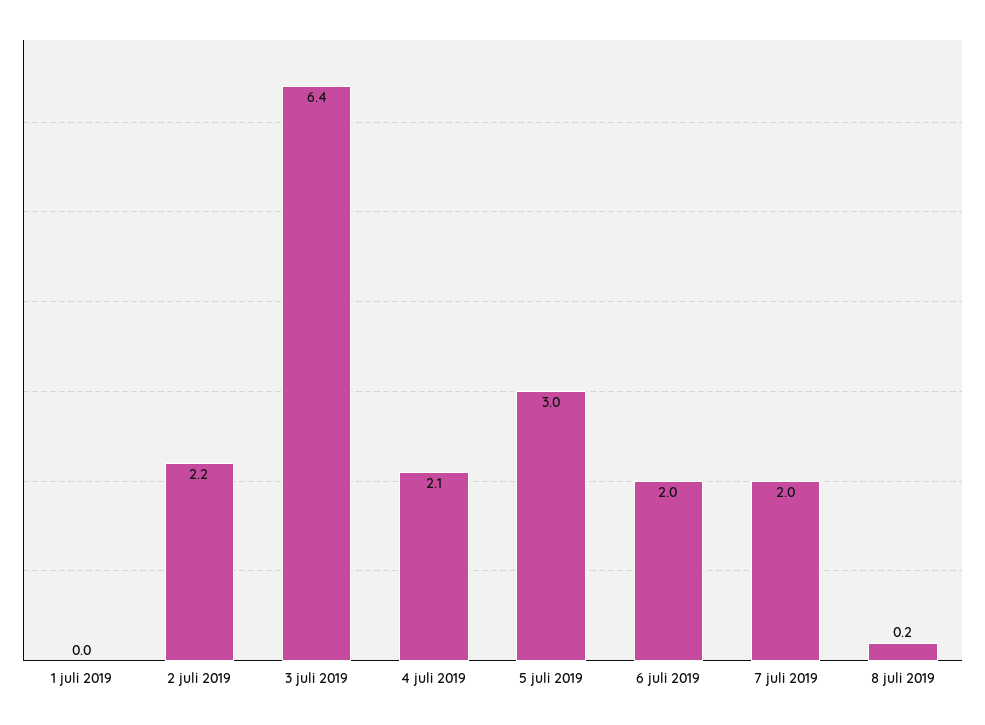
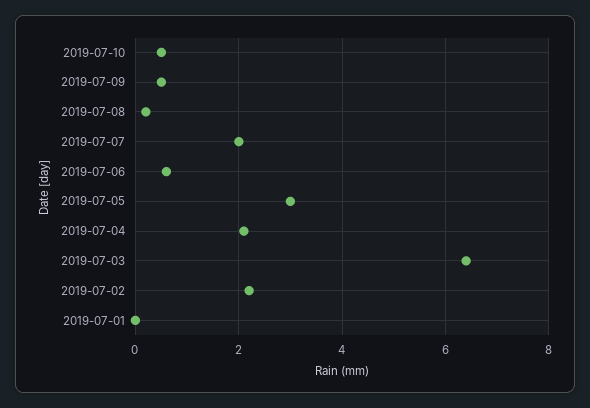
6 juli 2019: 2 -> 0.5
2019-07-10: none -> 0.5
2019-07-09: none -> 0.5

